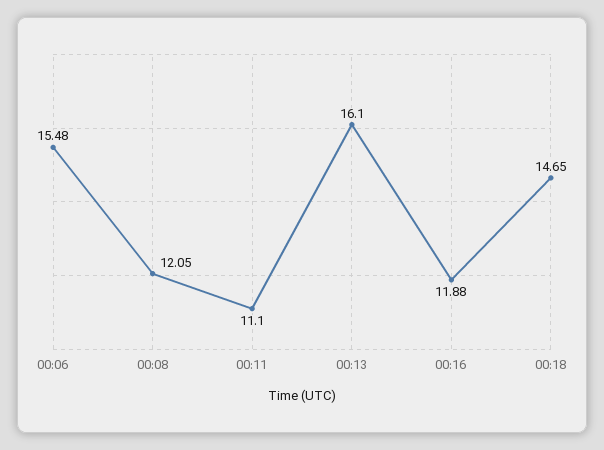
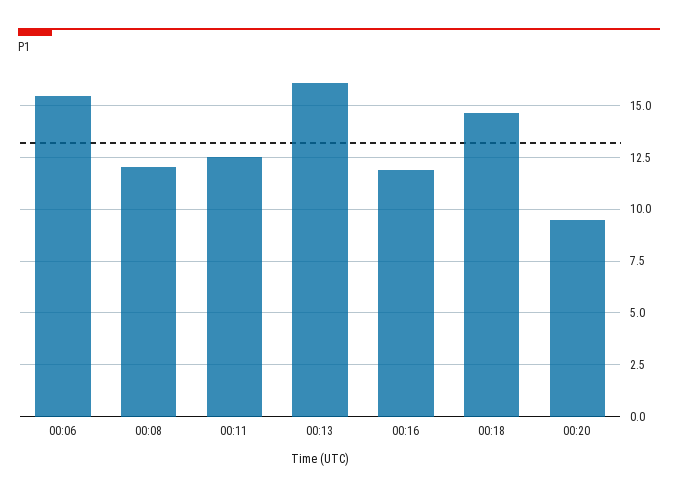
00:11: 11.1 -> 12.5
00:20: none -> 9.5

